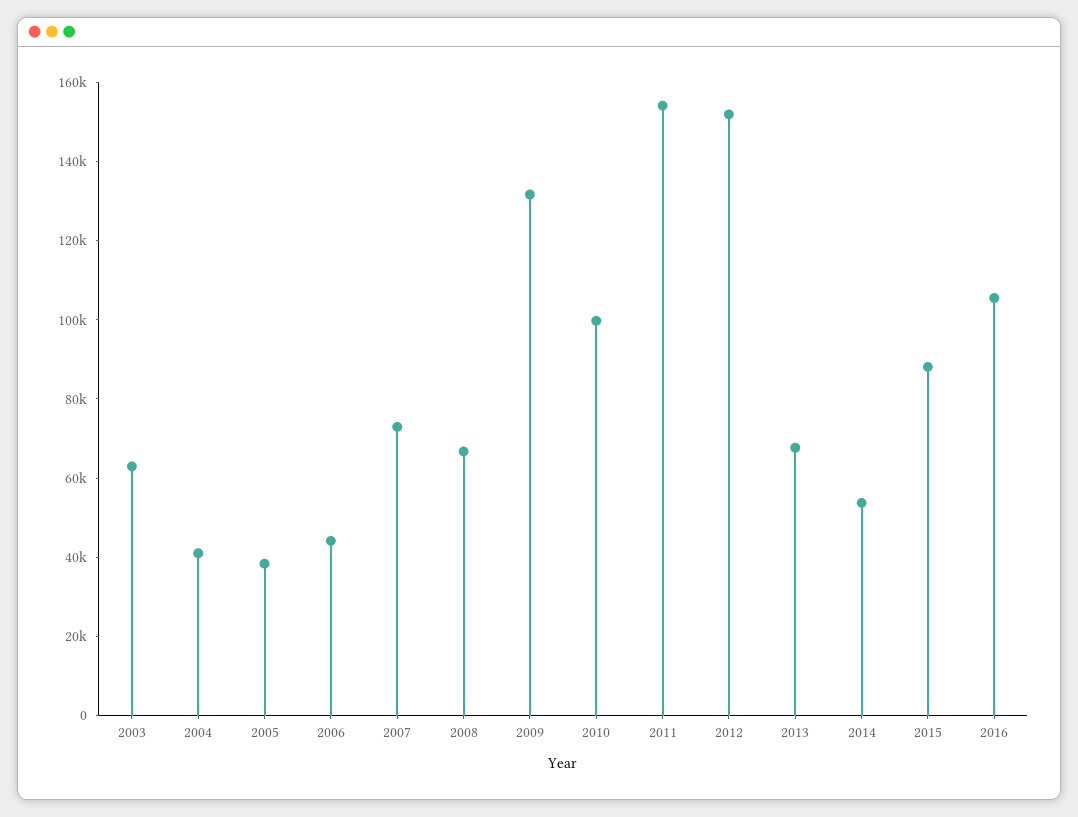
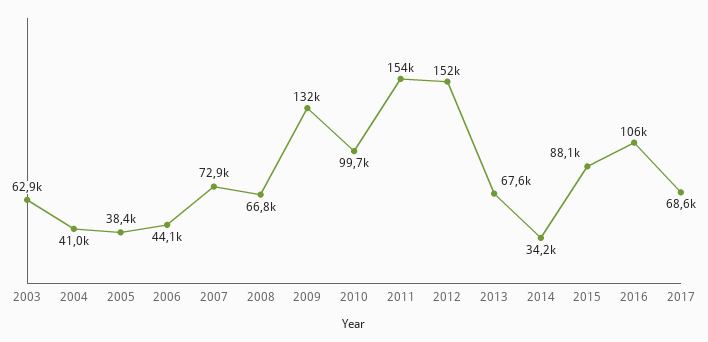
2014: 55000 -> 34200
2017: none -> 68600

